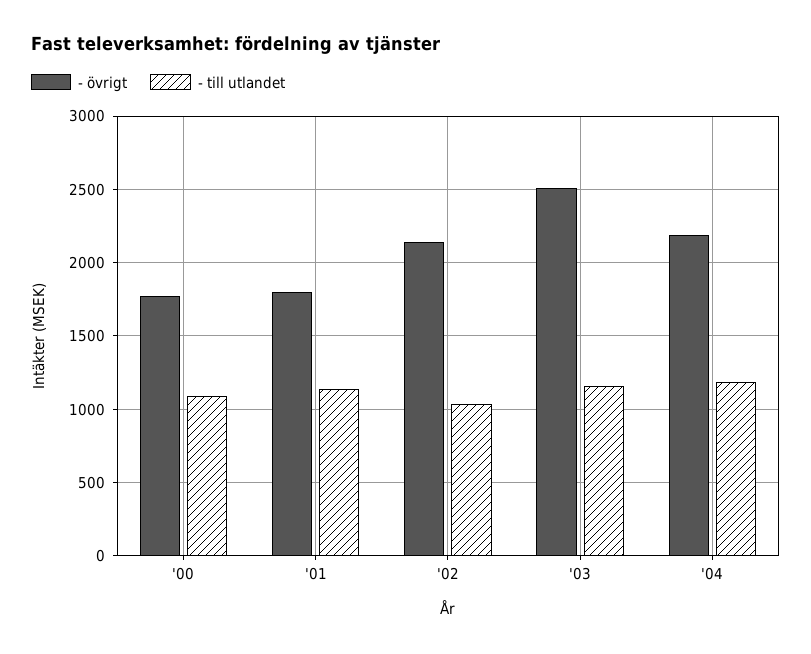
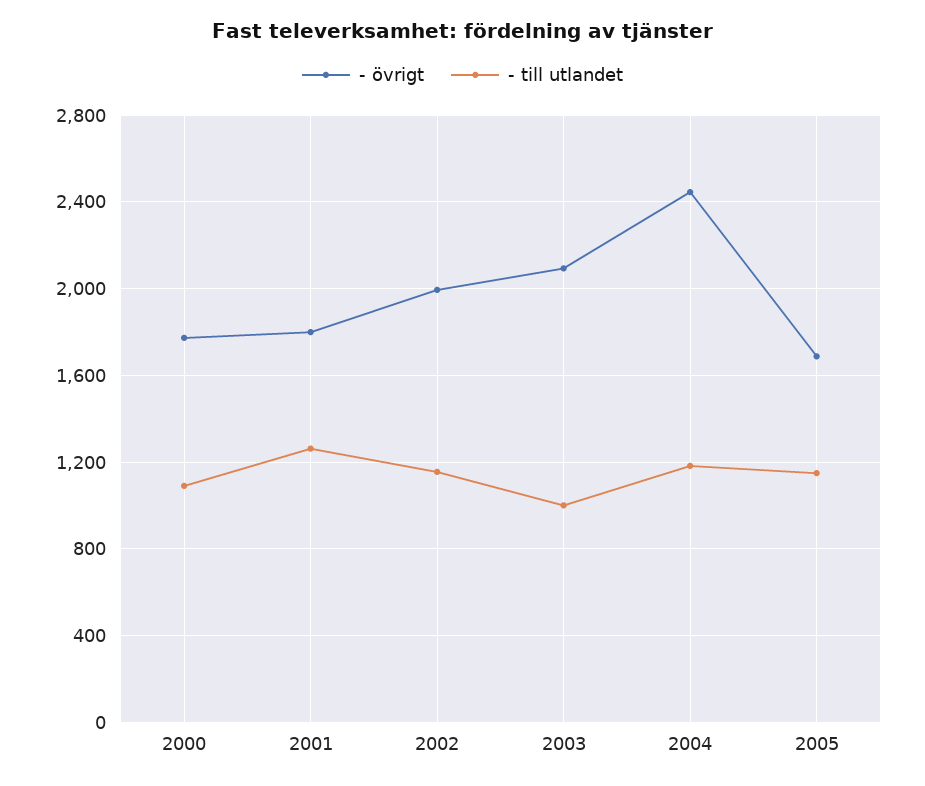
- till utlandet, '01: 1150 -> 1250
- övrigt, '02: 2150 -> 2000
- till utlandet, '02: 1050 -> 1150
- övrigt, '03: 2500 -> 2100
- till utlandet, '03: 1150 -> 1000
- övrigt, '04: 2200 -> 2450
- övrigt, 2005: none -> 1700
- till utlandet, 2005: none -> 1150

